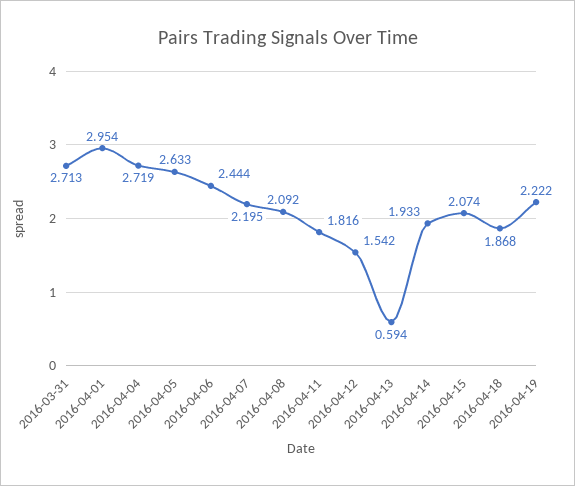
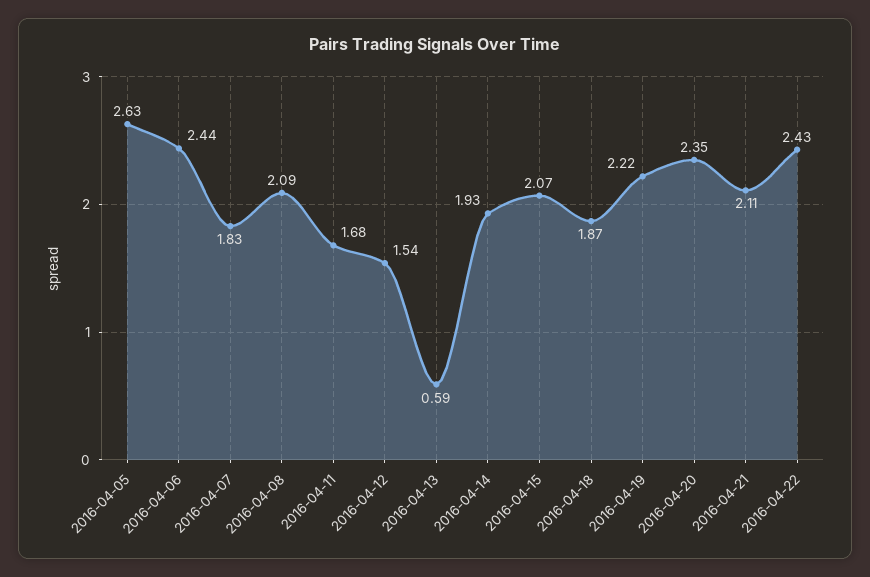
2016-03-31: 2.713 -> none
2016-04-01: 2.954 -> none
2016-04-04: 2.719 -> none
2016-04-07: 2.195 -> 1.83
2016-04-11: 1.816 -> 1.68
2016-04-20: none -> 2.35
2016-04-21: none -> 2.11
2016-04-22: none -> 2.43

